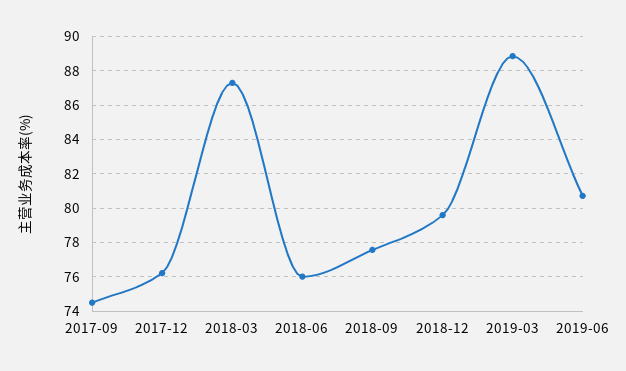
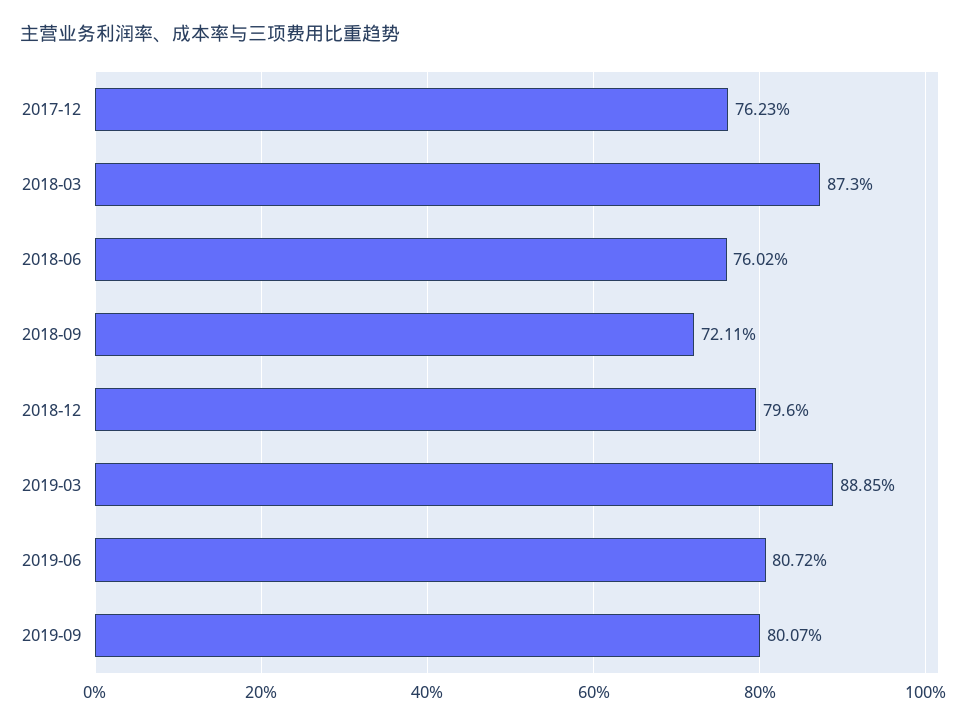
2017-09: 74.5 -> none
2018-09: 77.5 -> 72.11
2019-09: none -> 80.07

